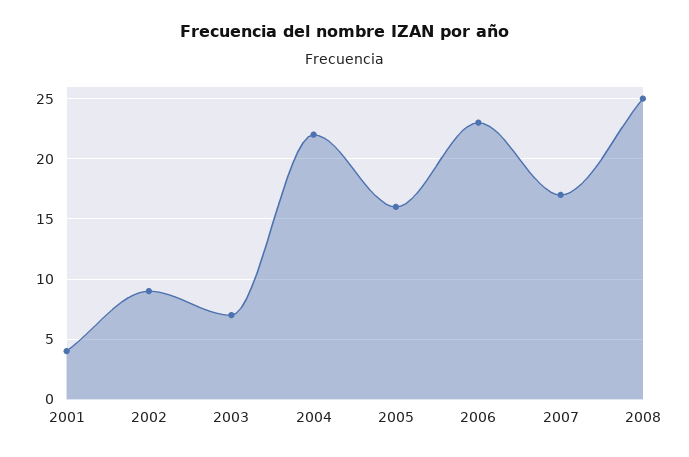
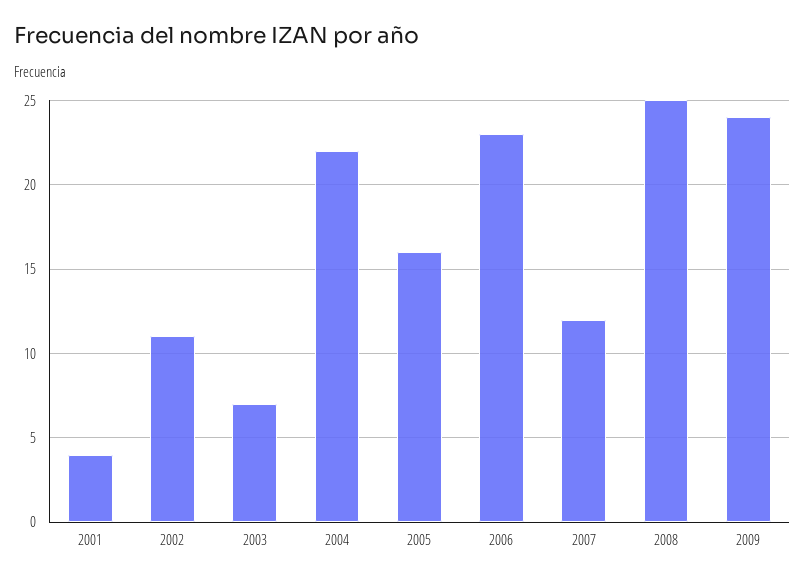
2002: 9 -> 11
2007: 17 -> 12
2009: none -> 24

